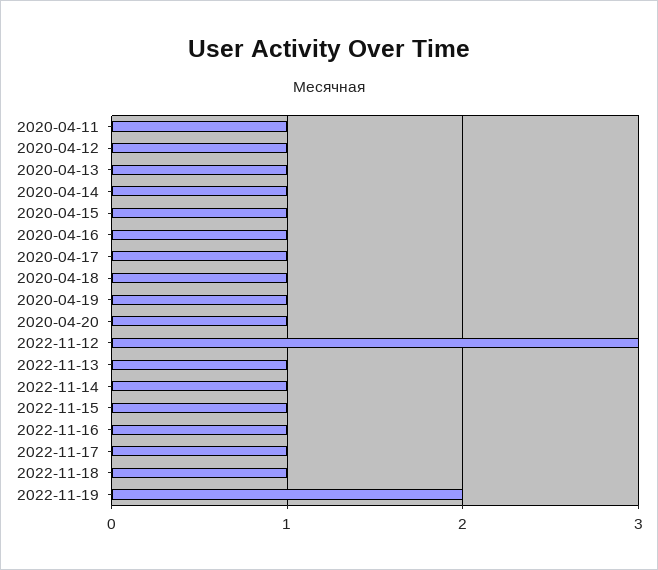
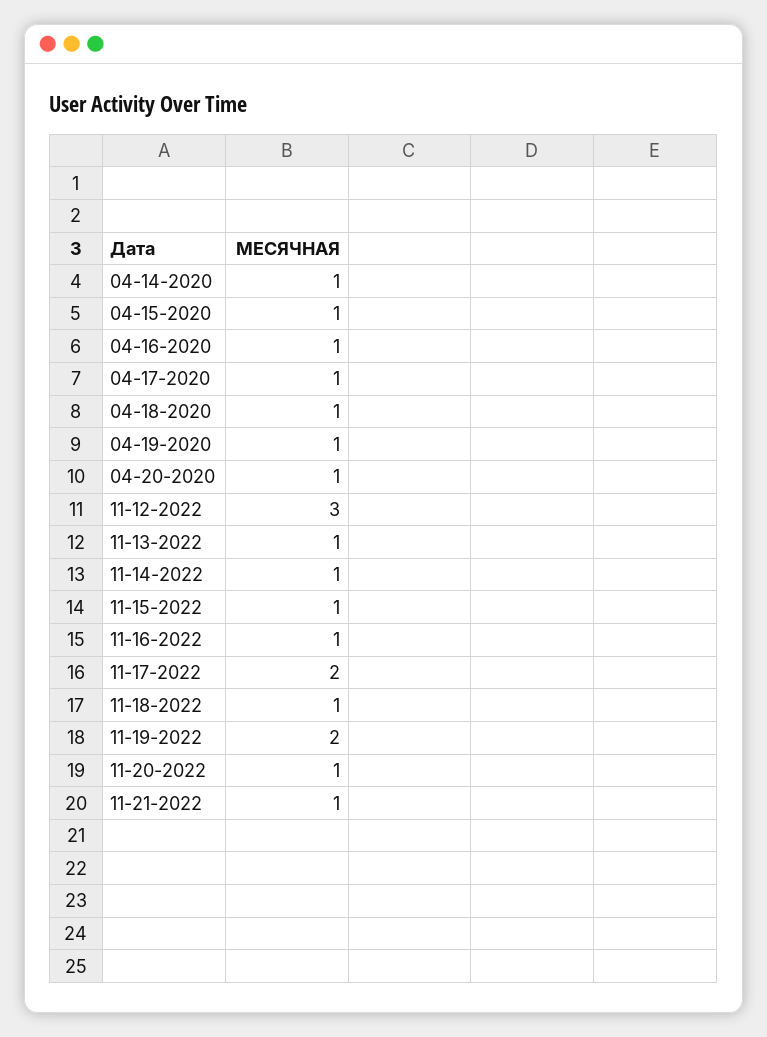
2020-04-11: 1 -> none
2020-04-12: 1 -> none
2020-04-13: 1 -> none
2022-11-17: 1 -> 2
11-20-2022: none -> 1
11-21-2022: none -> 1

